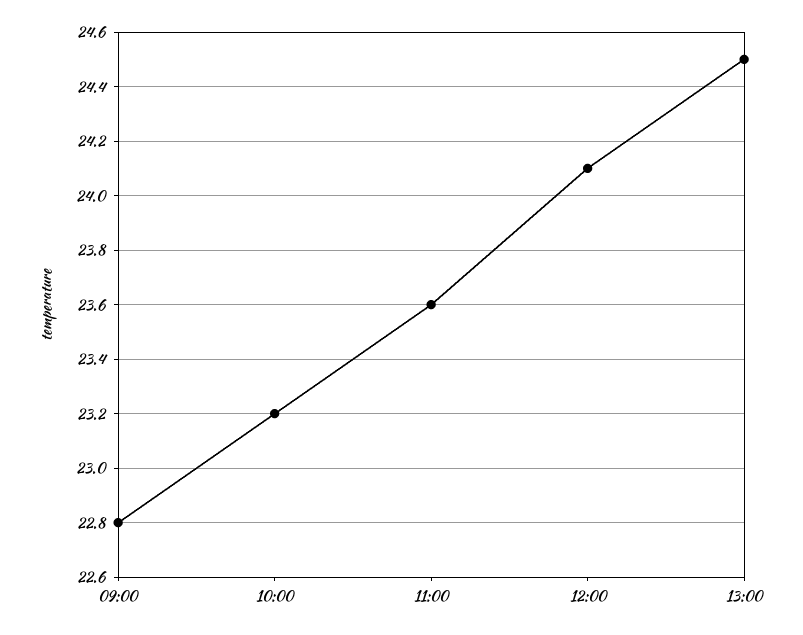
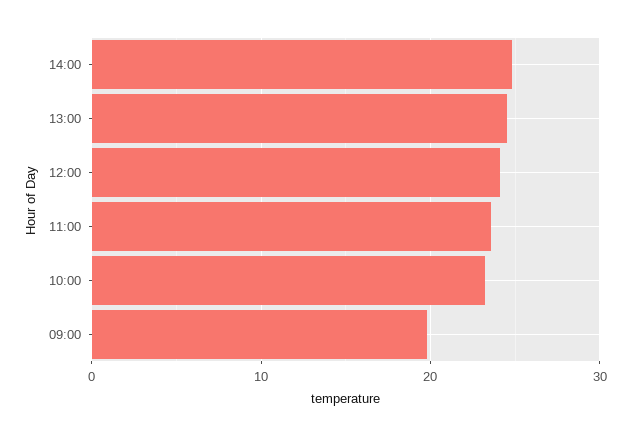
09:00: 22.8 -> 20
14:00: none -> 25

